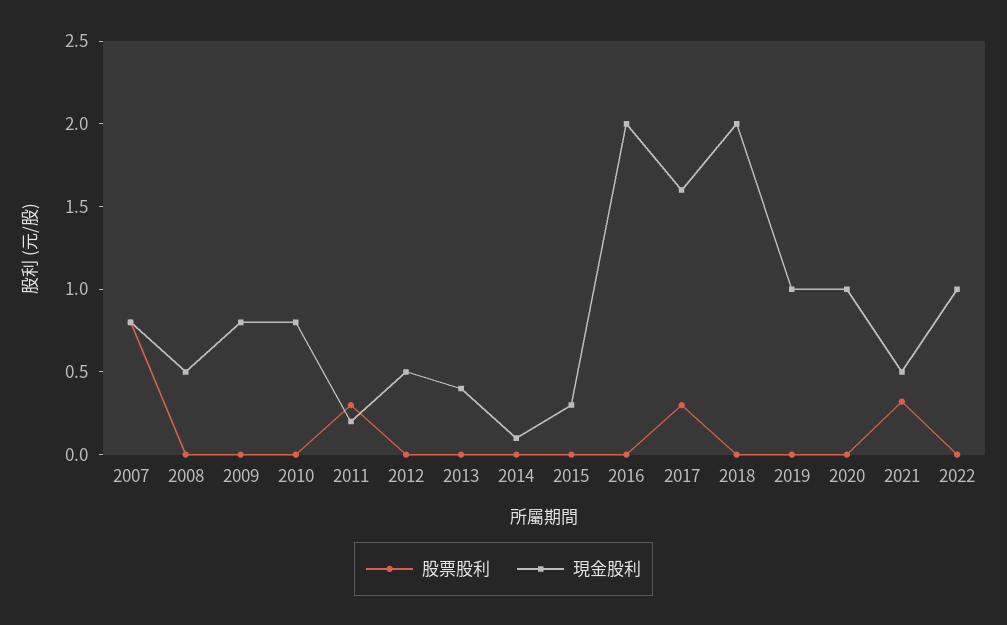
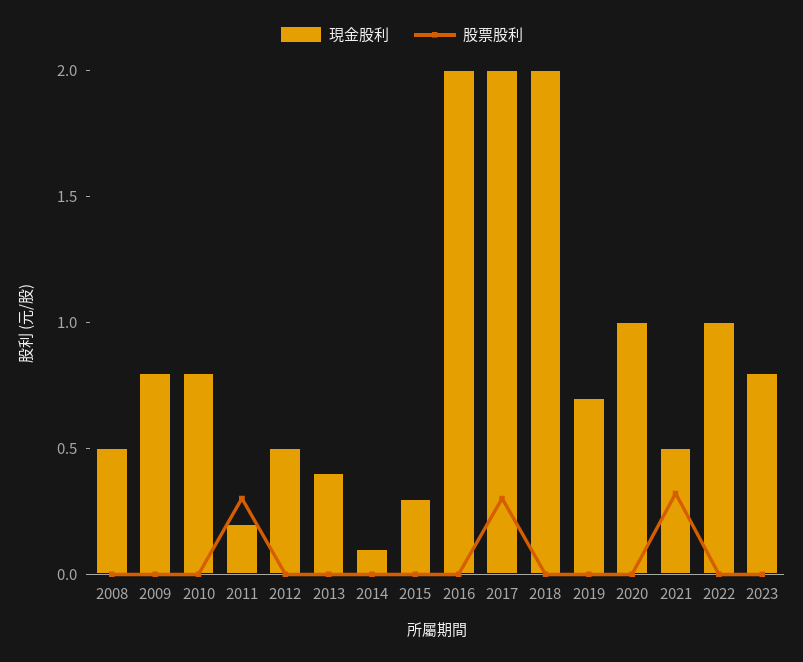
股票股利, 2007: 0.8 -> none
現金股利, 2007: 0.8 -> none
現金股利, 2017: 1.6 -> 2
現金股利, 2019: 1 -> 0.7
現金股利, 2023: none -> 0.8
股票股利, 2023: none -> 0

